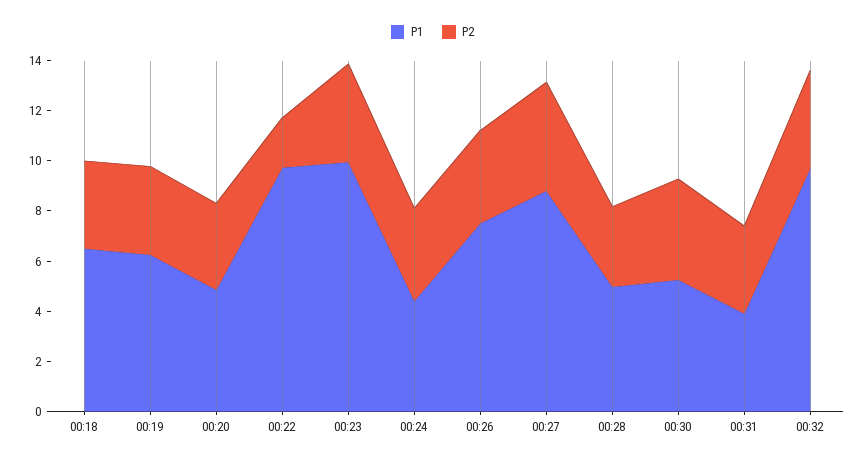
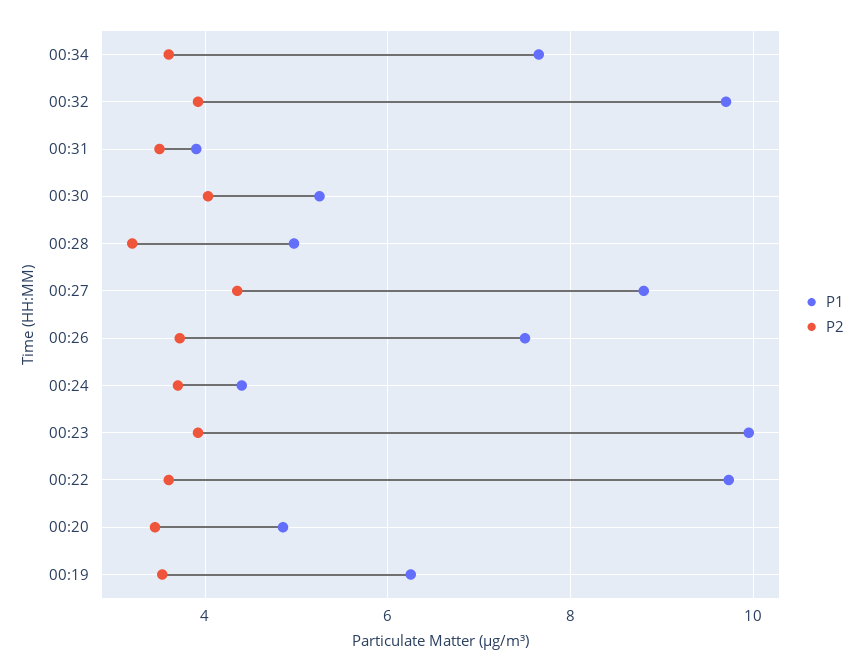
P1, 00:18: 6.5 -> none
P2, 00:18: 3.5 -> none
P2, 00:22: 2 -> 3.6
P1, 00:34: none -> 7.6
P2, 00:34: none -> 3.6

